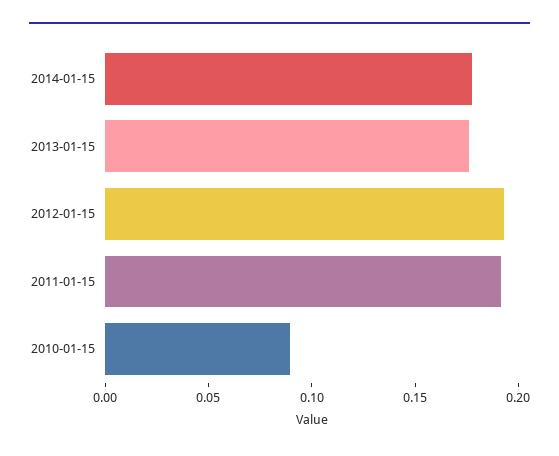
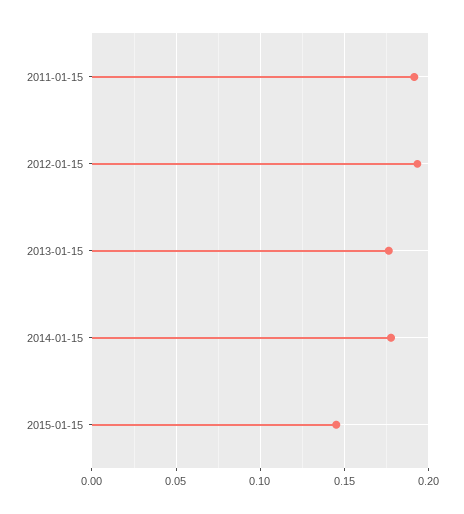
2010-01-15: 0.09 -> none
2015-01-15: none -> 0.145

